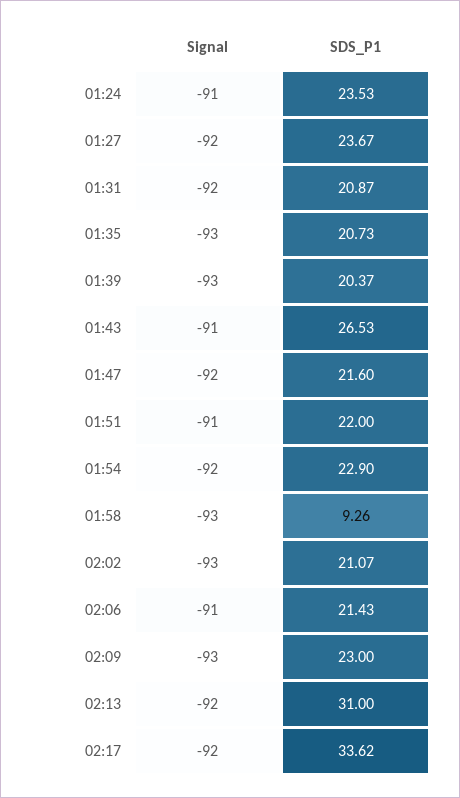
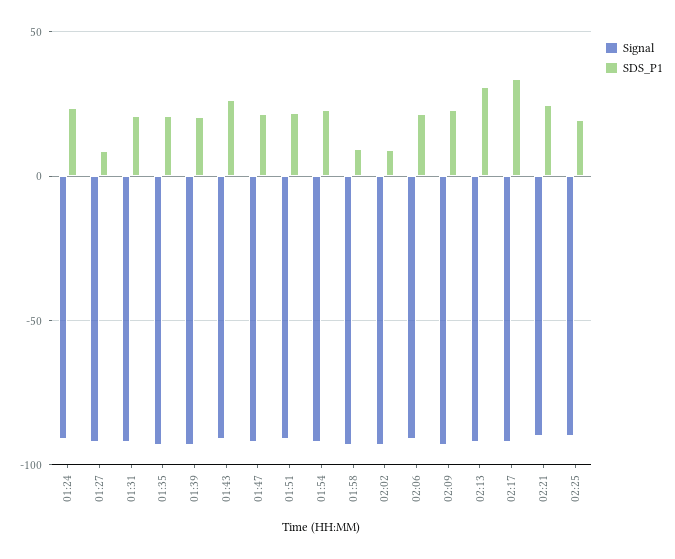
SDS_P1, 01:27: 23.67 -> 10
SDS_P1, 02:02: 21.07 -> 10
Signal, 02:21: none -> -90
SDS_P1, 02:21: none -> 25
Signal, 02:25: none -> -90
SDS_P1, 02:25: none -> 20

